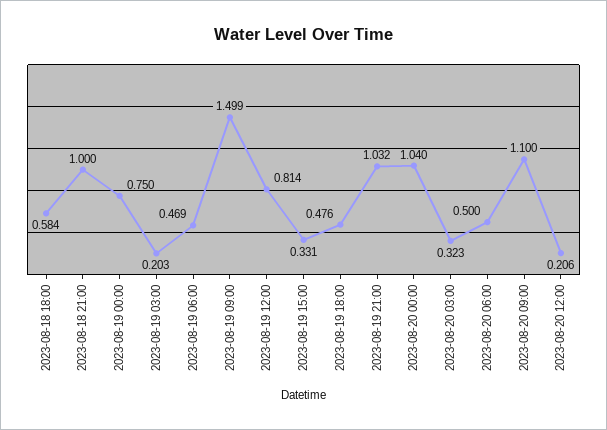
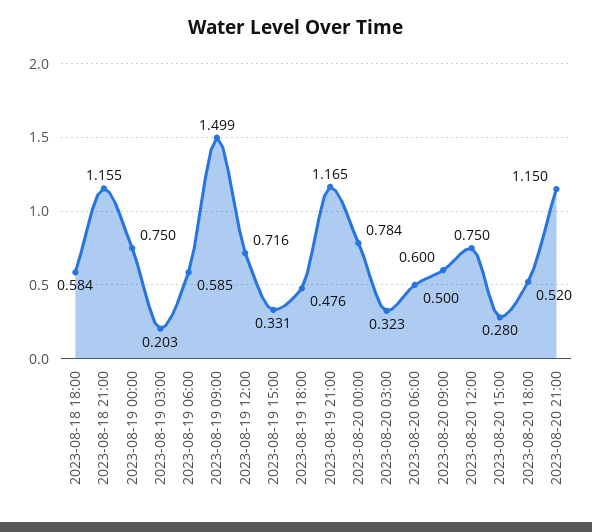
2023-08-18 21:00: 1 -> 1.155
2023-08-19 06:00: 0.469 -> 0.585
2023-08-19 12:00: 0.814 -> 0.716
2023-08-19 21:00: 1.032 -> 1.165
2023-08-20 00:00: 1.04 -> 0.784
2023-08-20 09:00: 1.1 -> 0.6
2023-08-20 12:00: 0.206 -> 0.75
2023-08-20 15:00: none -> 0.28
2023-08-20 18:00: none -> 0.52
2023-08-20 21:00: none -> 1.15

